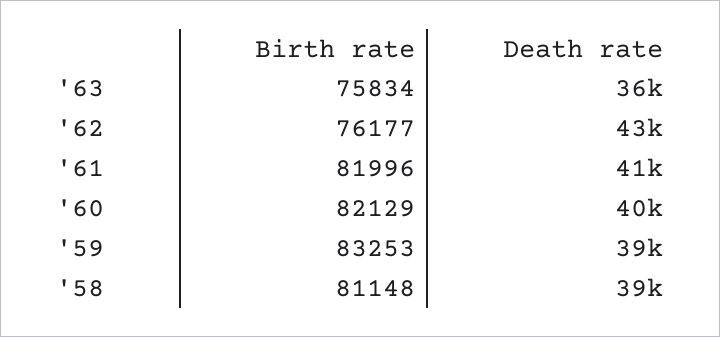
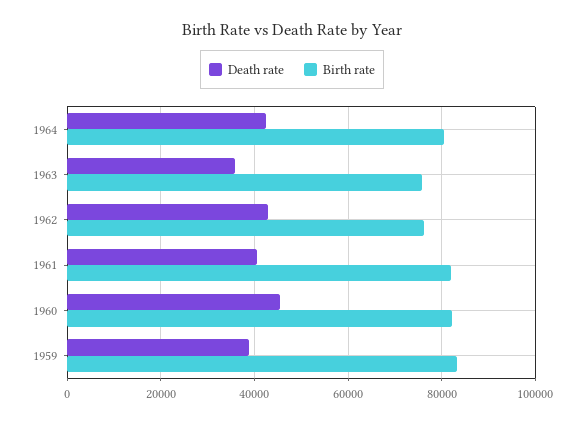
Death rate, '60: 40000 -> 46000
Birth rate, '58: 81148 -> none
Death rate, '58: 39000 -> none
Death rate, 1964: none -> 42000
Birth rate, 1964: none -> 80000

